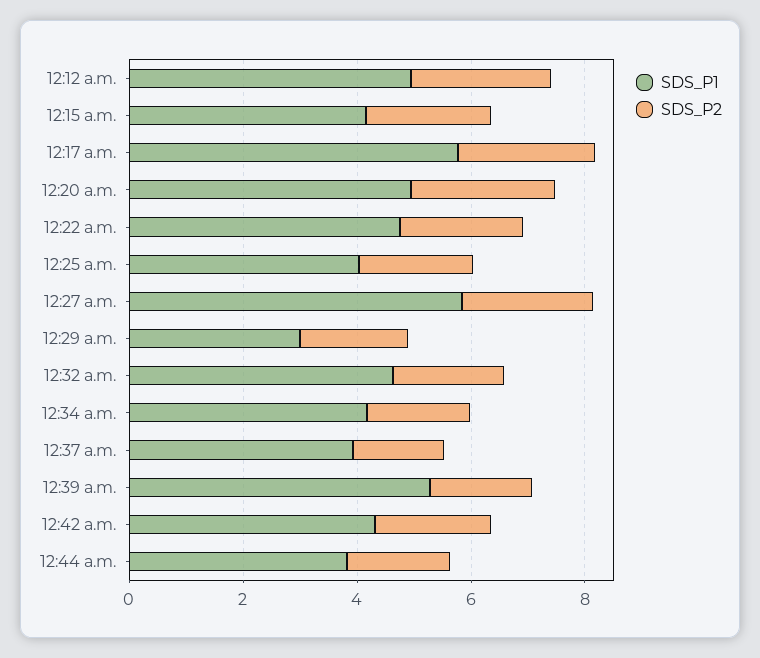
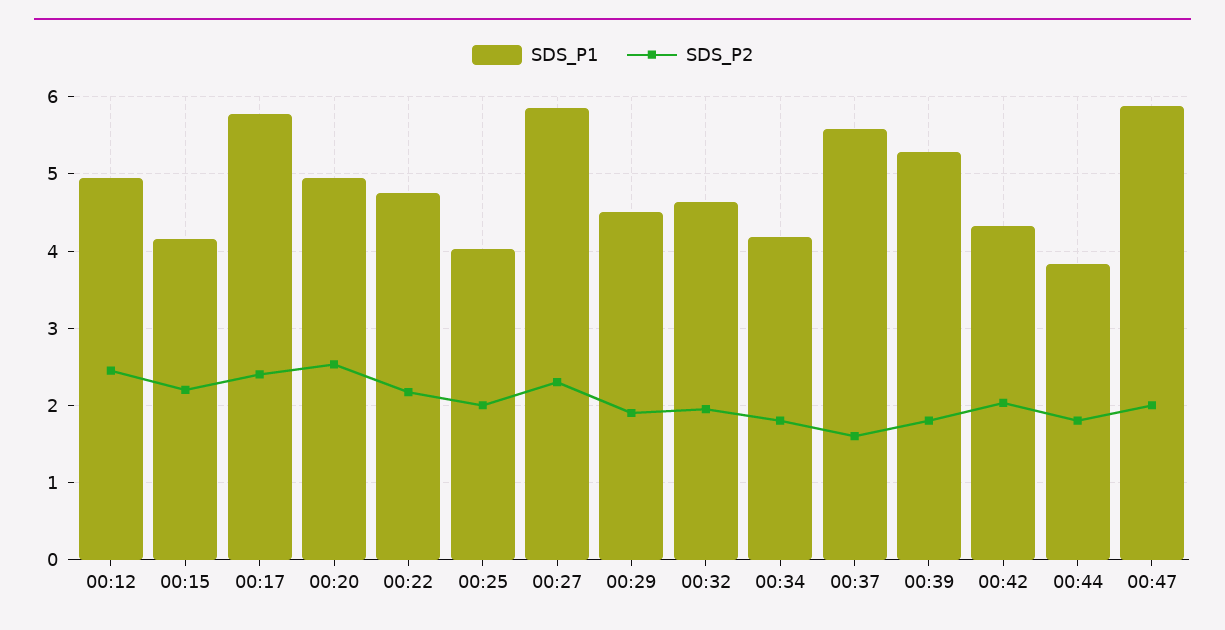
SDS_P1, 12:29 a.m.: 3 -> 4.5
SDS_P1, 12:37 a.m.: 4 -> 5.6
SDS_P1, 00:47: none -> 5.9
SDS_P2, 00:47: none -> 2

